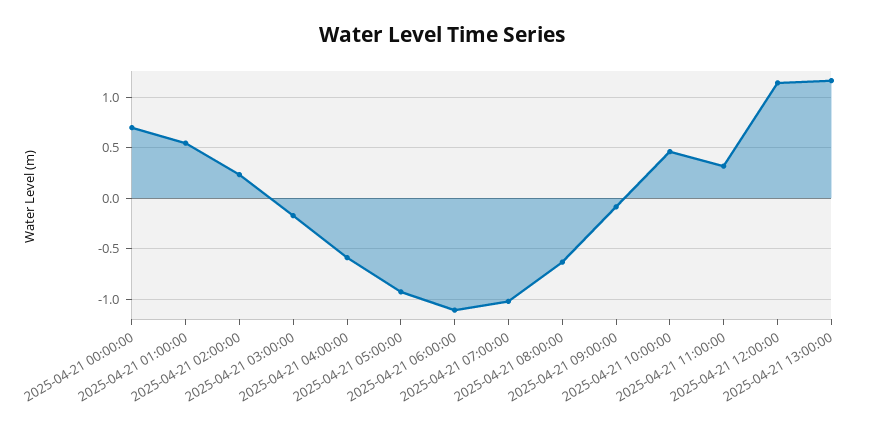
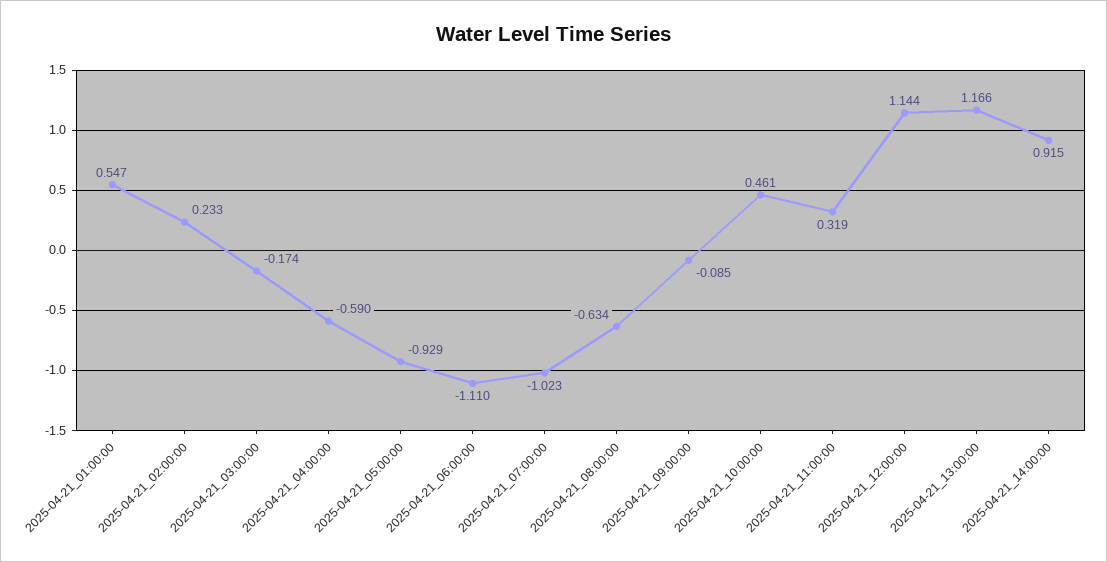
2025-04-21 00:00:00: 0.7 -> none
2025-04-21_14:00:00: none -> 0.915

